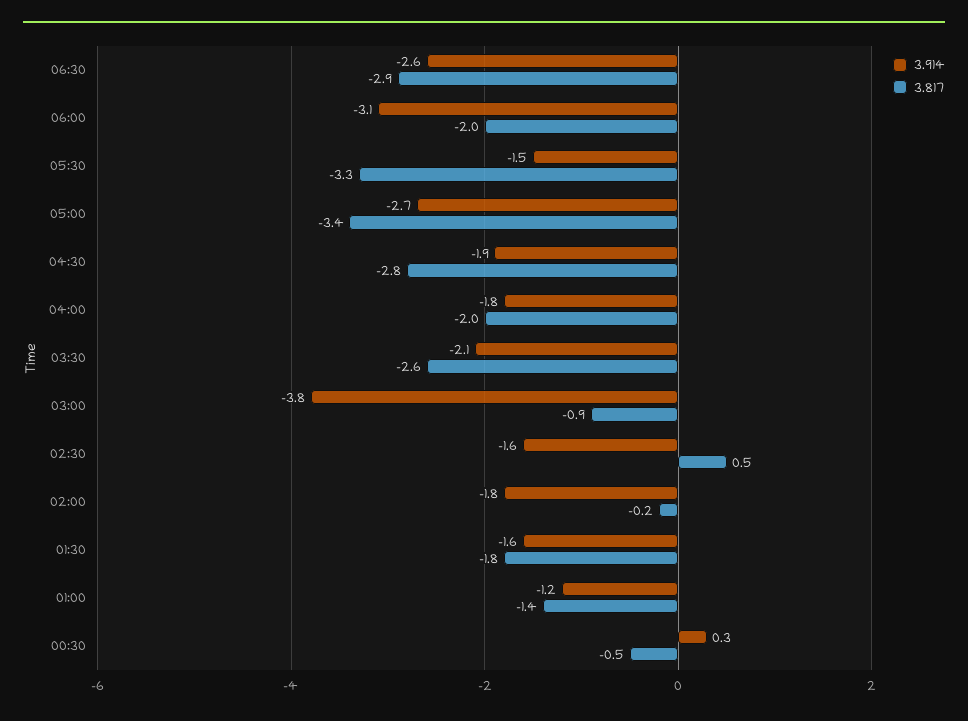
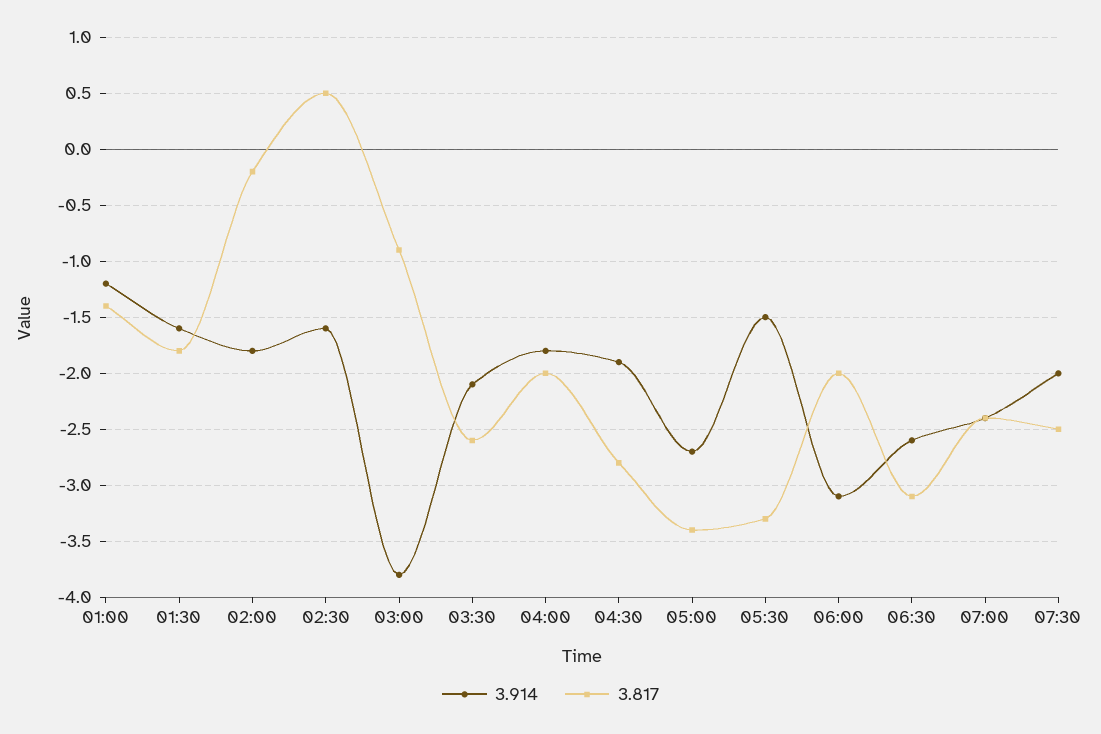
3.817, 06:30: -2.9 -> -3.1
3.914, 00:30: 0.3 -> none
3.817, 00:30: -0.5 -> none
3.914, 07:00: none -> -2.4
3.817, 07:00: none -> -2.4
3.914, 07:30: none -> -2
3.817, 07:30: none -> -2.5

